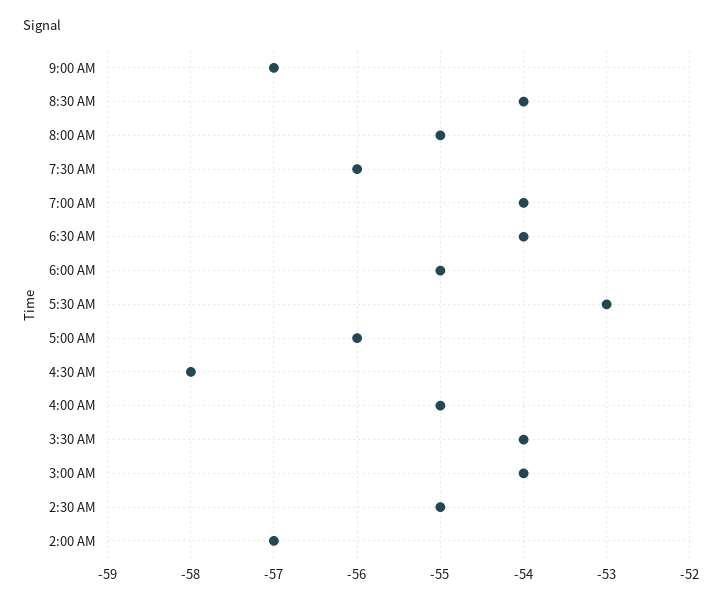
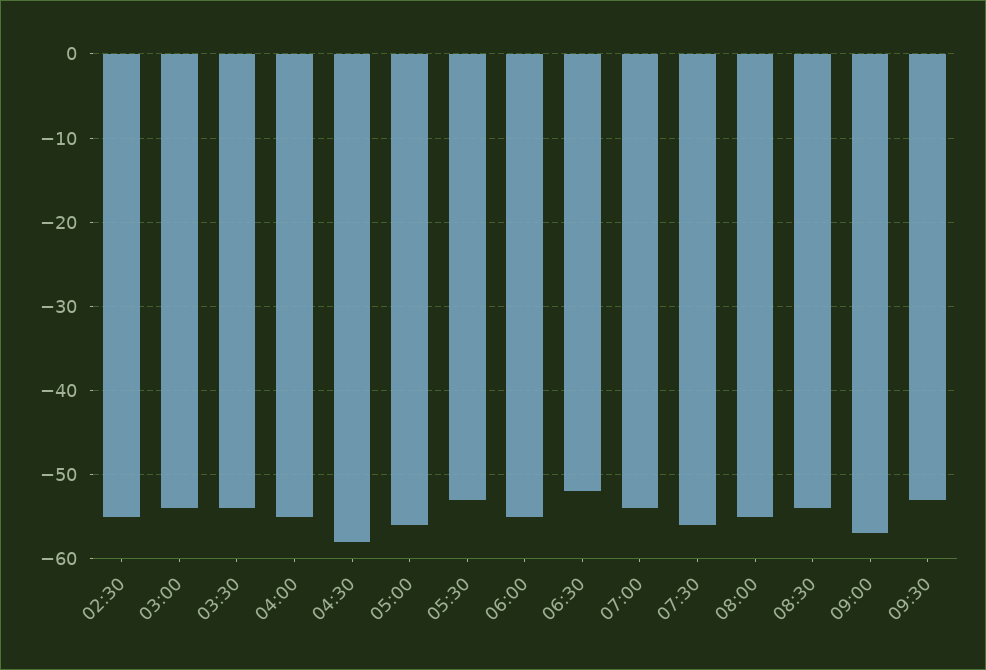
6:30 AM: -54 -> -52
2:00 AM: -57 -> none
09:30: none -> -53

